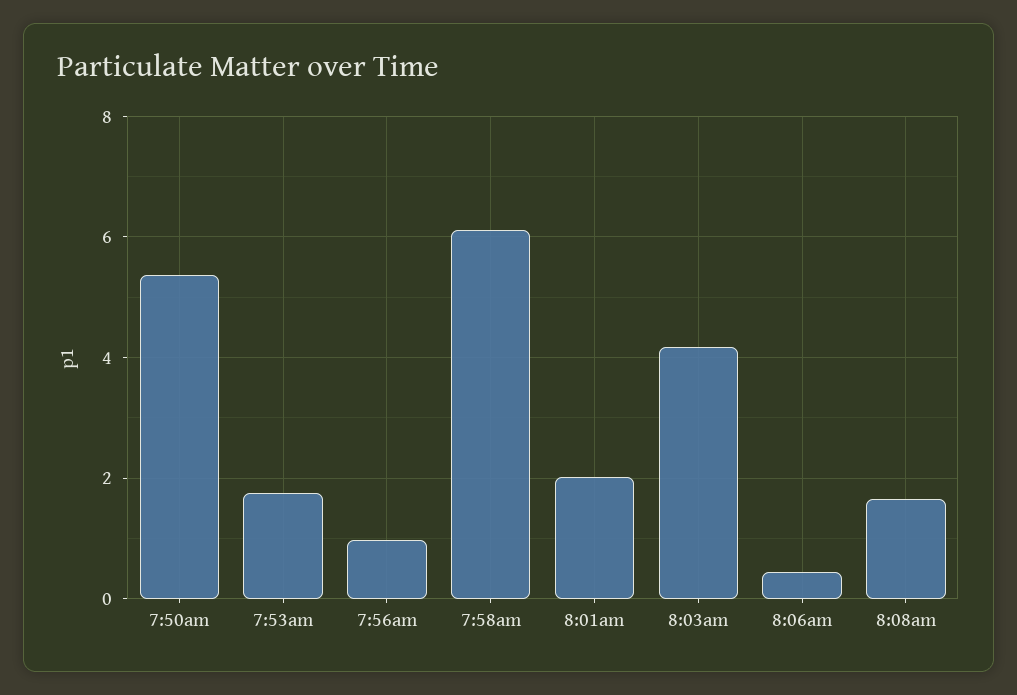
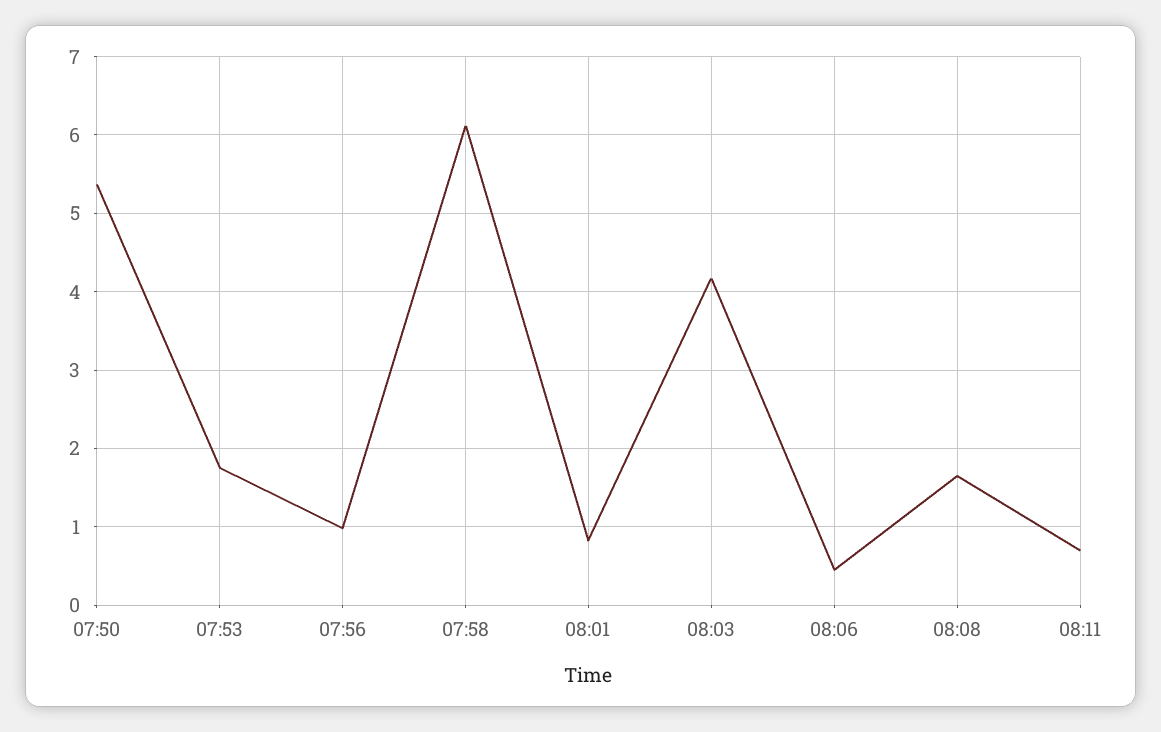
8:01am: 2 -> 0.8
08:11: none -> 0.7

